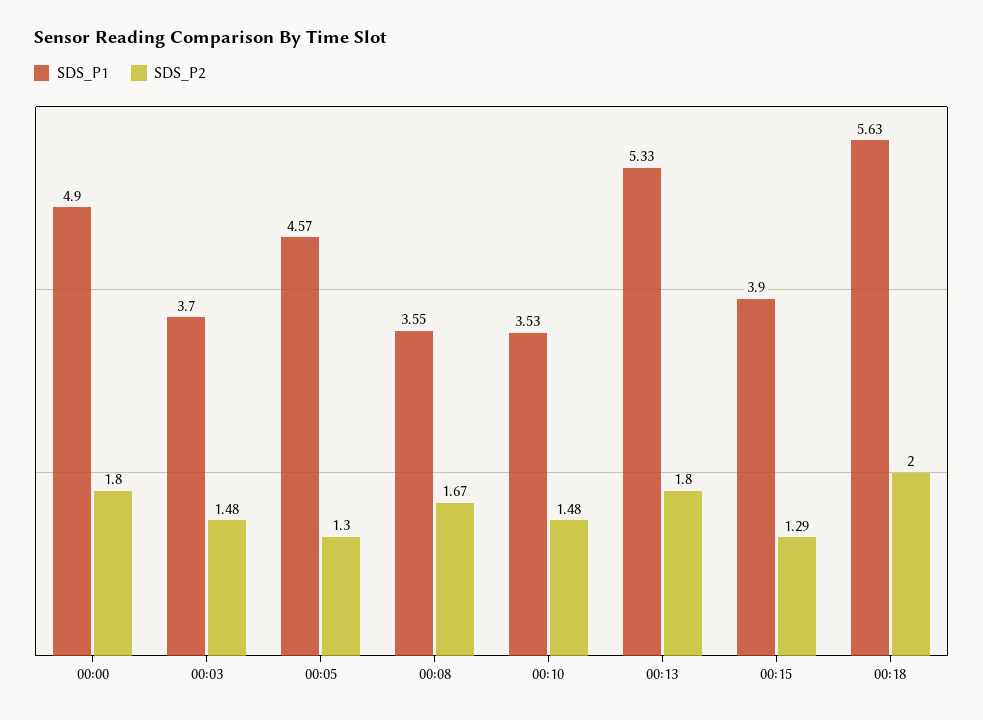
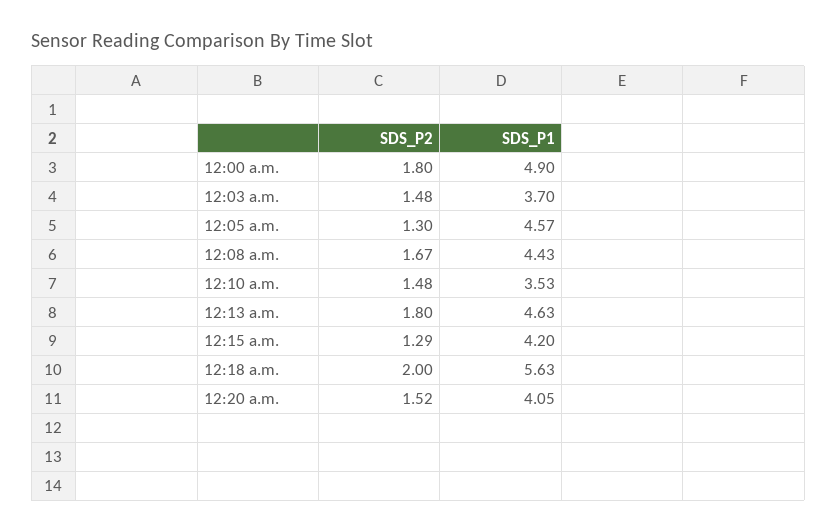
SDS_P1, 00:08: 3.55 -> 4.43
SDS_P1, 00:13: 5.33 -> 4.63
SDS_P1, 00:15: 3.9 -> 4.2
SDS_P2, 12:20 a.m.: none -> 1.52
SDS_P1, 12:20 a.m.: none -> 4.05

